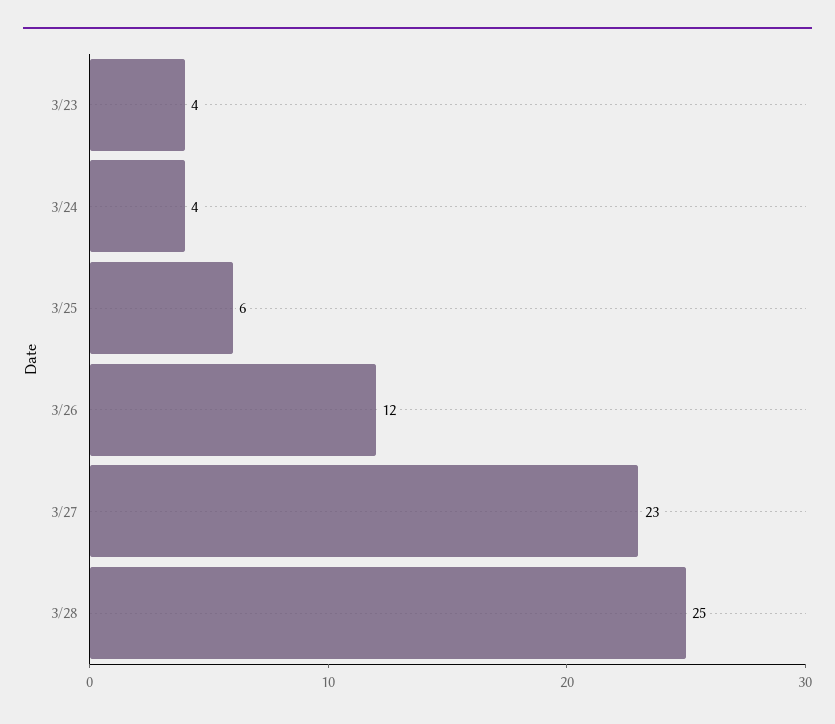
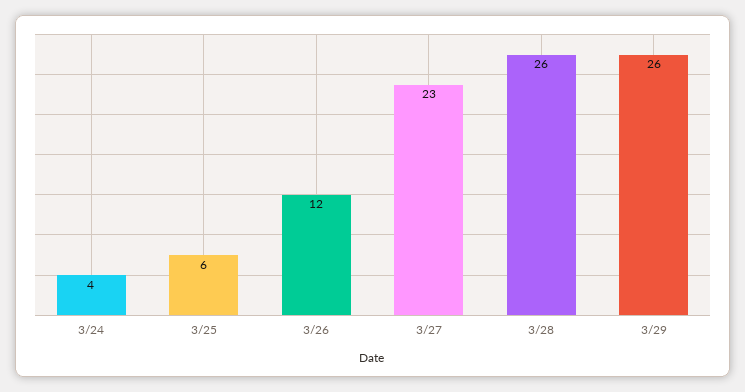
3/23: 4 -> none
3/28: 25 -> 26
3/29: none -> 26

